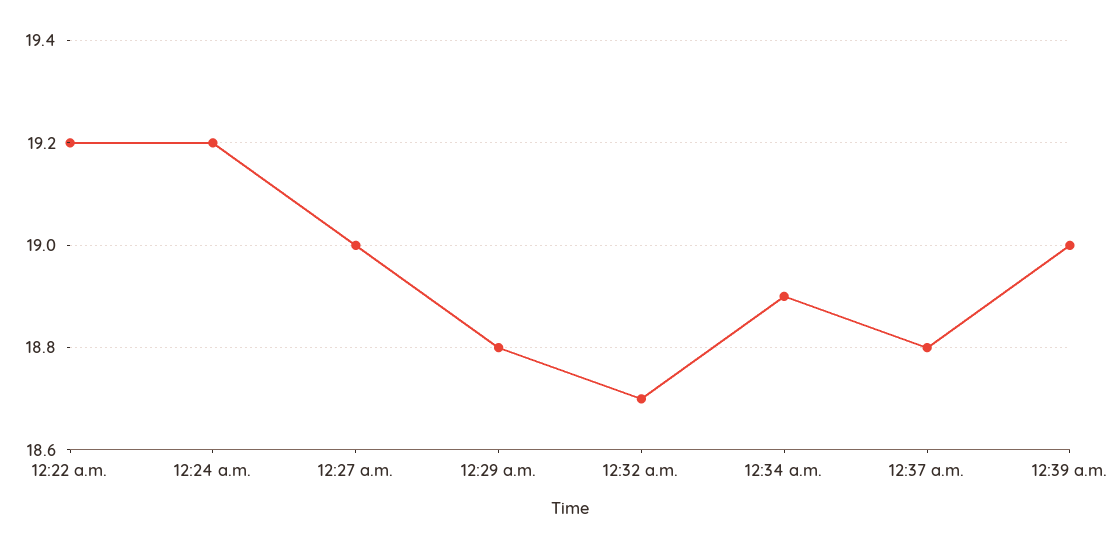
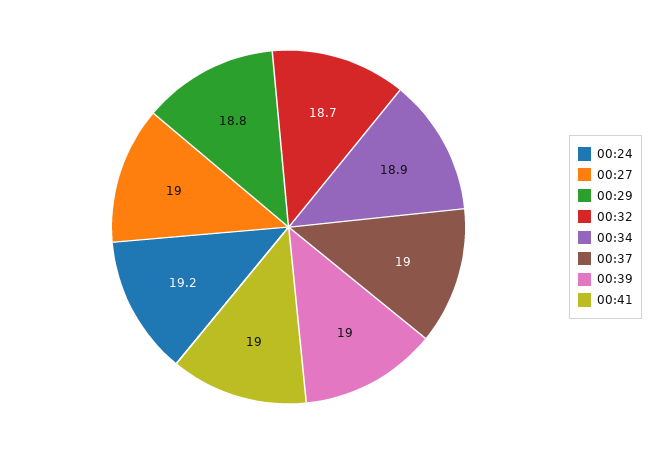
12:22 a.m.: 19.2 -> none
12:37 a.m.: 18.8 -> 19
00:41: none -> 19

